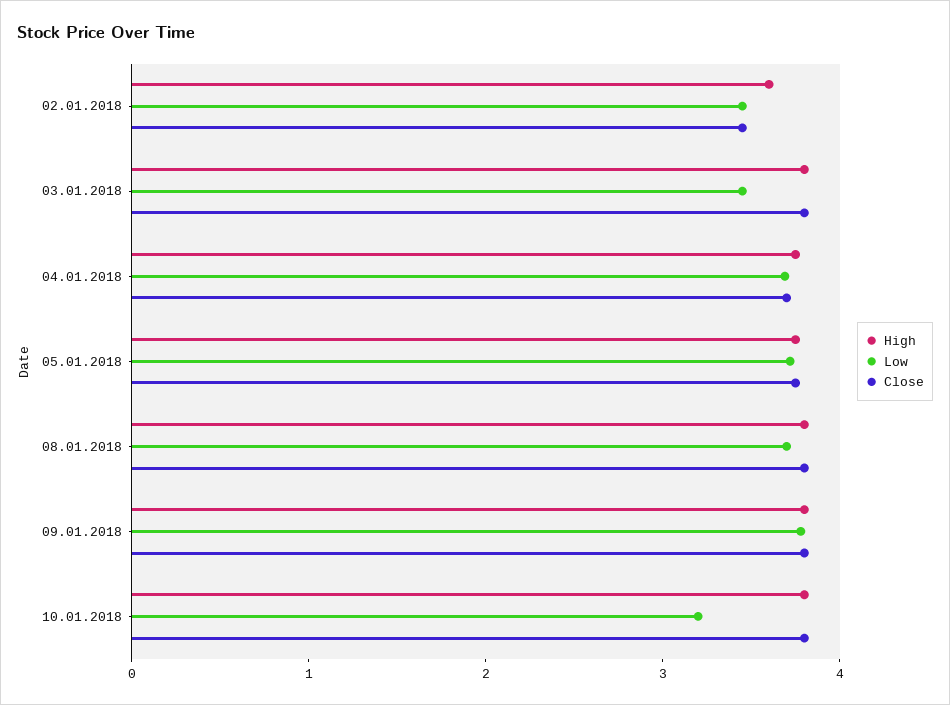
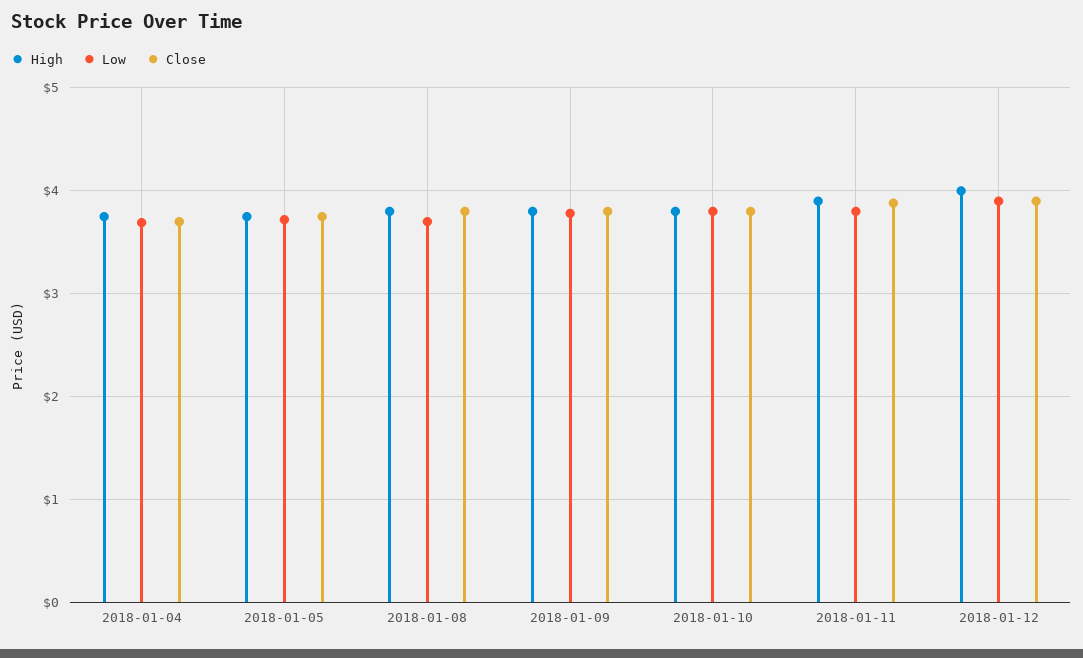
High, 02.01.2018: 3.6 -> none
Low, 02.01.2018: 3.4 -> none
Close, 02.01.2018: 3.4 -> none
High, 03.01.2018: 3.8 -> none
Low, 03.01.2018: 3.4 -> none
Close, 03.01.2018: 3.8 -> none
Low, 10.01.2018: 3.2 -> 3.8
High, 2018-01-11: none -> 3.9
Low, 2018-01-11: none -> 3.8
Close, 2018-01-11: none -> 3.9
High, 2018-01-12: none -> 4
Low, 2018-01-12: none -> 3.9
Close, 2018-01-12: none -> 3.9

